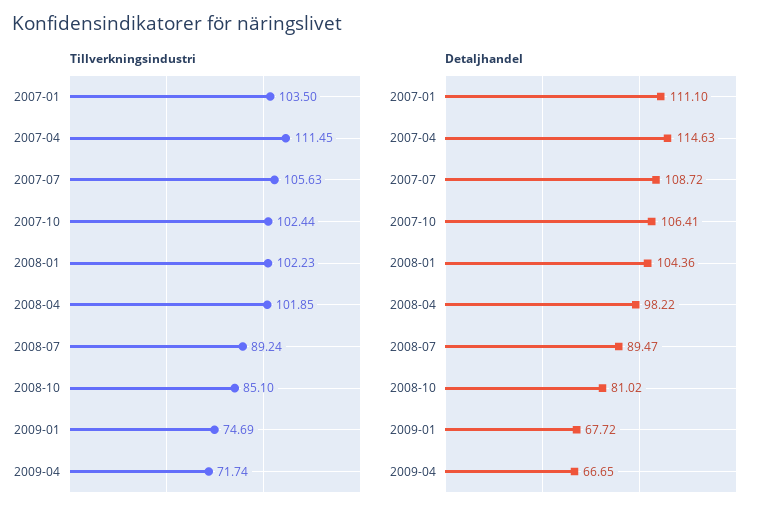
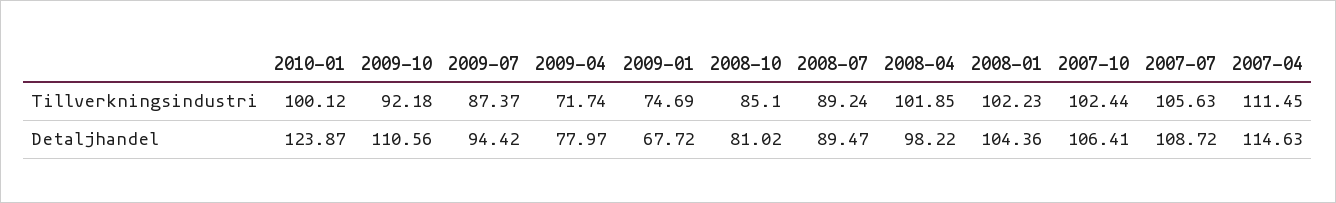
Tillverkningsindustri, 2007-01: 103.5 -> none
Detaljhandel, 2007-01: 111.1 -> none
Detaljhandel, 2009-04: 66.65 -> 77.97
Tillverkningsindustri, 2010-01: none -> 100.12
Tillverkningsindustri, 2009-10: none -> 92.18
Tillverkningsindustri, 2009-07: none -> 87.37
Detaljhandel, 2010-01: none -> 123.87
Detaljhandel, 2009-10: none -> 110.56
Detaljhandel, 2009-07: none -> 94.42

